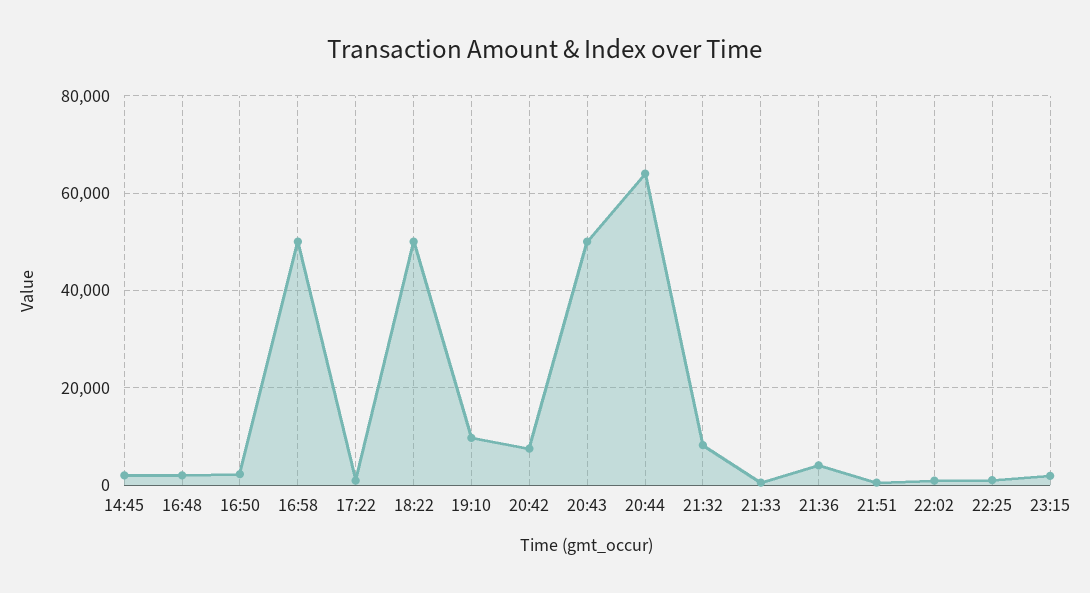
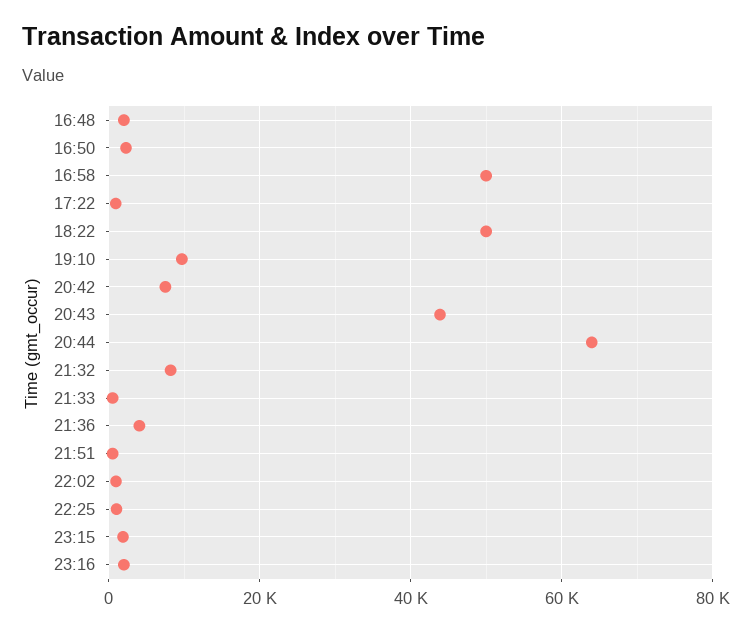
14:45: 2000 -> none
20:43: 50000 -> 44000
23:16: none -> 2000

